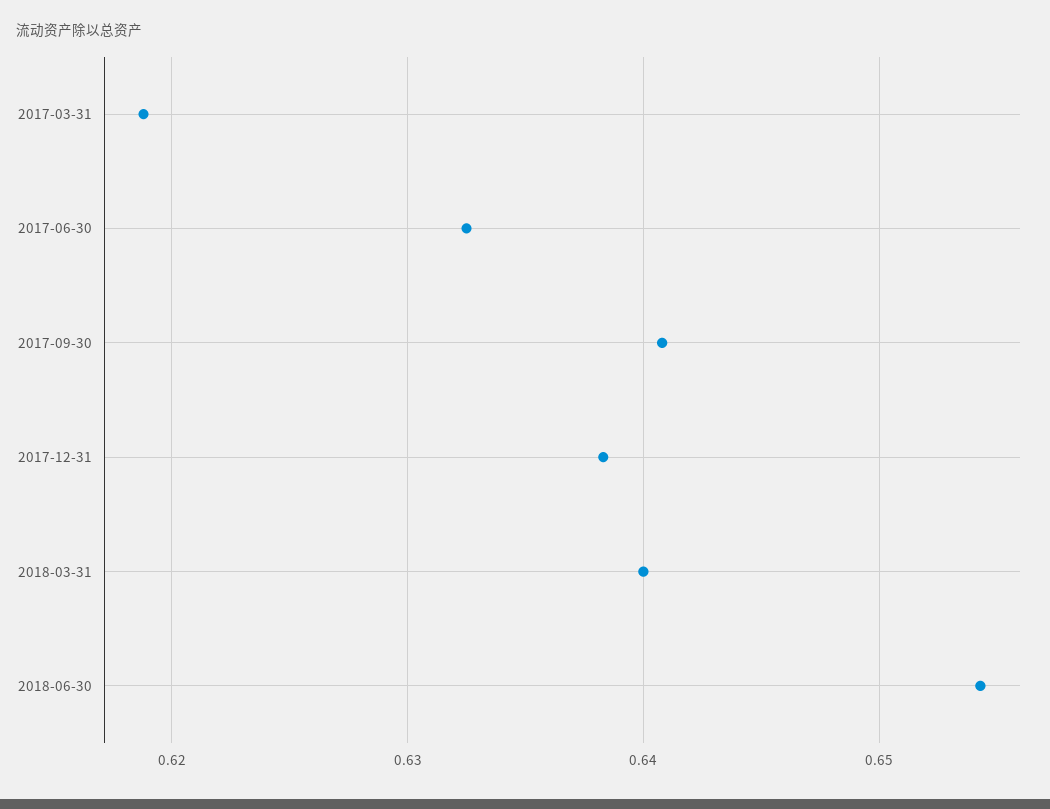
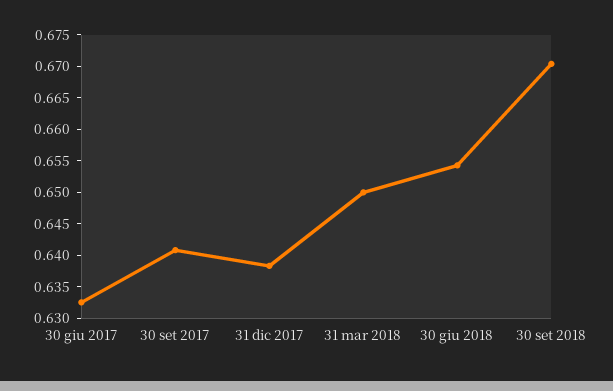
2017-03-31: 0.619 -> none
2018-03-31: 0.64 -> 0.65
30 set 2018: none -> 0.67

